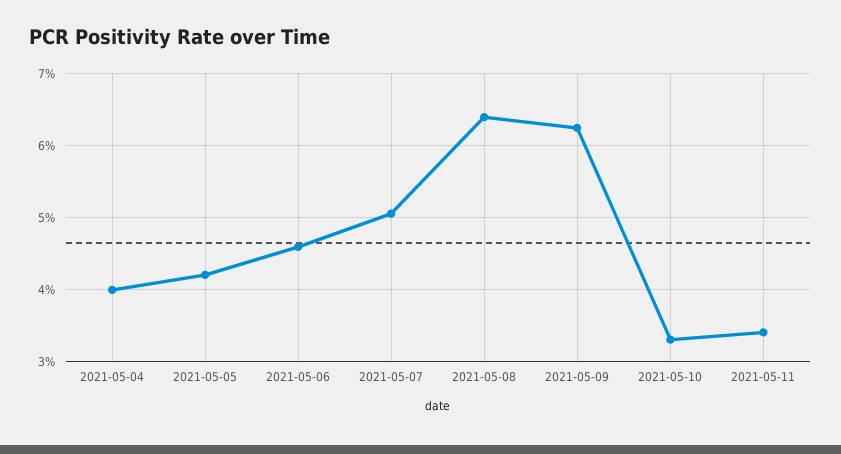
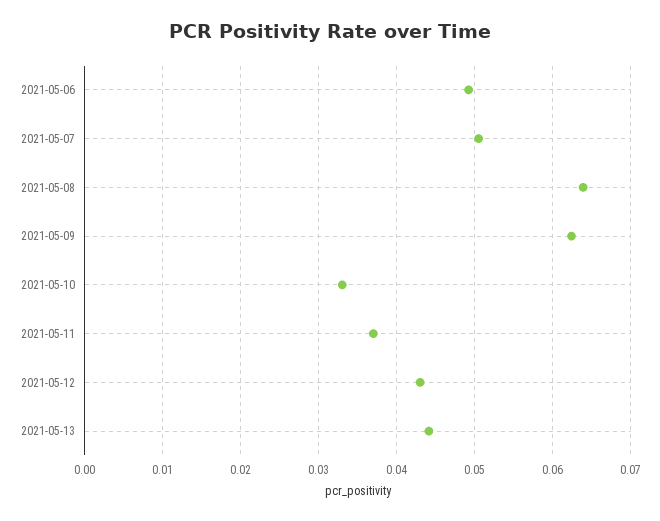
2021-05-04: 0.04 -> none
2021-05-05: 0.042 -> none
2021-05-06: 0.046 -> 0.049
2021-05-11: 0.034 -> 0.037
2021-05-12: none -> 0.043
2021-05-13: none -> 0.044

